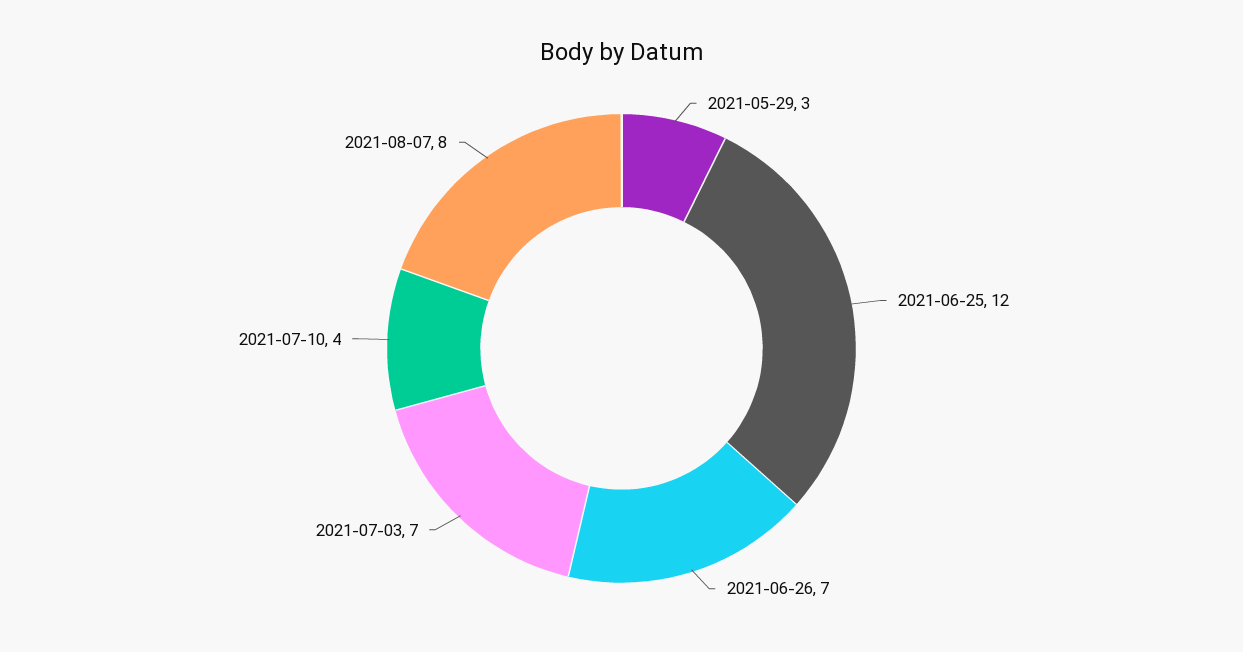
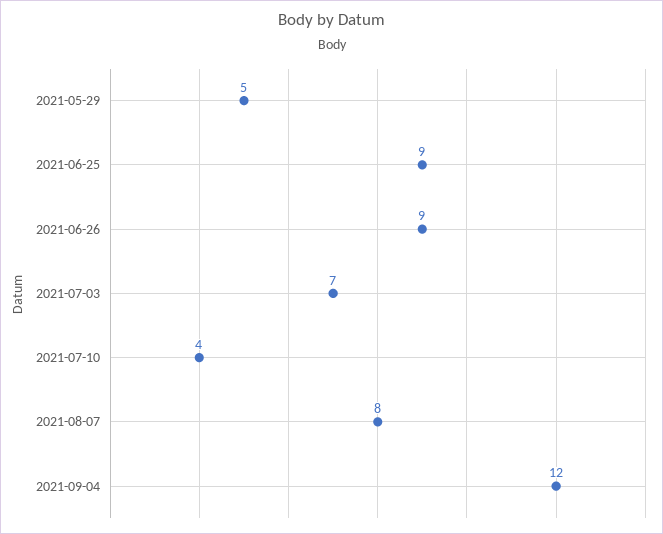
2021-05-29: 3 -> 5
2021-06-25: 12 -> 9
2021-06-26: 7 -> 9
2021-09-04: none -> 12

